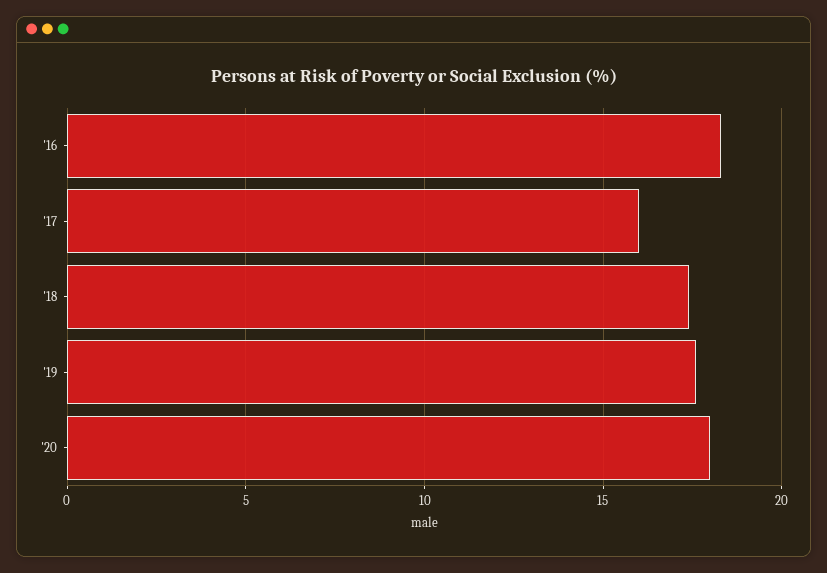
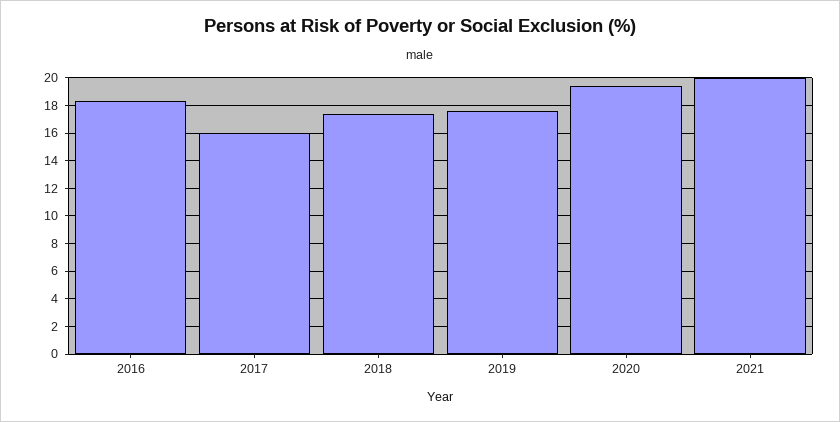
'20: 18 -> 19.5
2021: none -> 20

